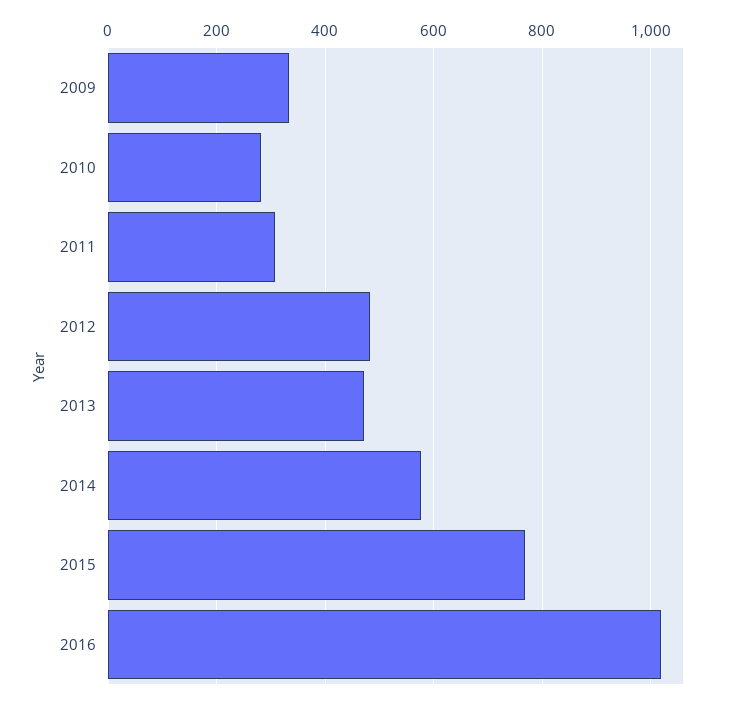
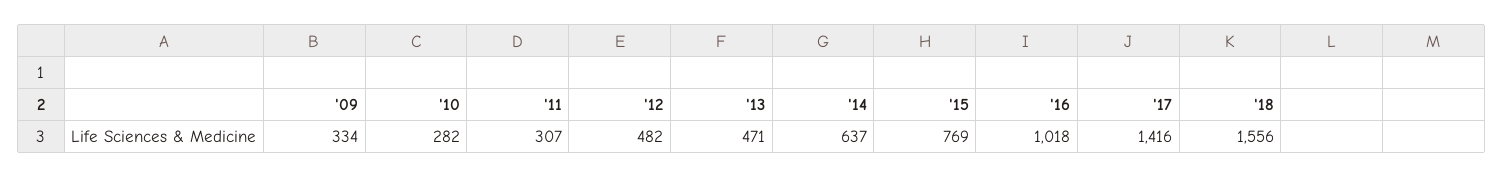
2014: 580 -> 637
'17: none -> 1416
'18: none -> 1556

